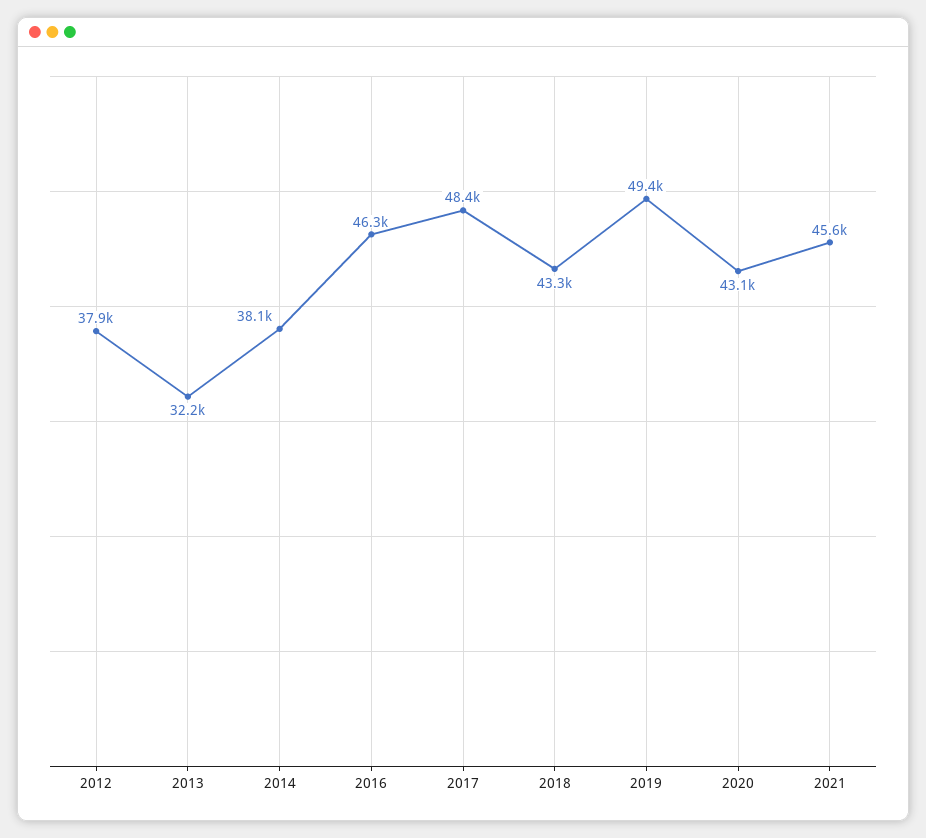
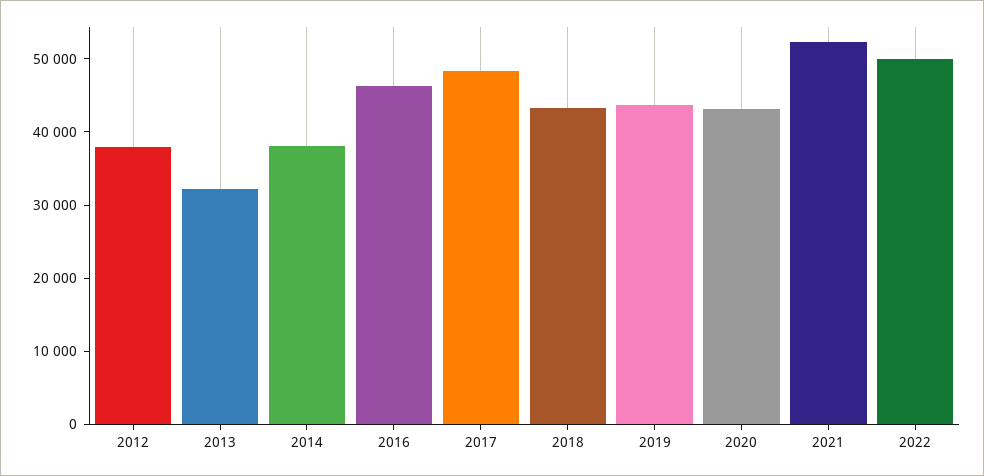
2019: 49400 -> 44000
2021: 45600 -> 52000
2022: none -> 50000

